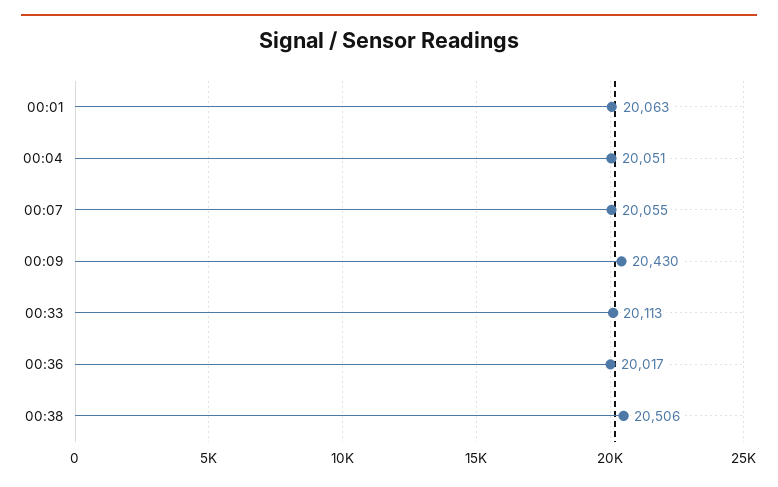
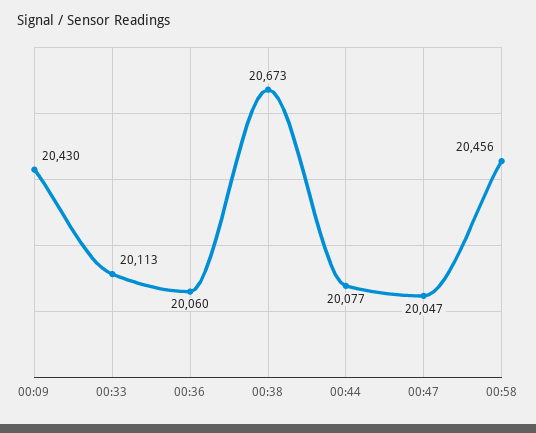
00:01: 20063 -> none
00:04: 20051 -> none
00:07: 20055 -> none
00:36: 20017 -> 20060
00:38: 20506 -> 20673
00:44: none -> 20077
00:47: none -> 20047
00:58: none -> 20456

